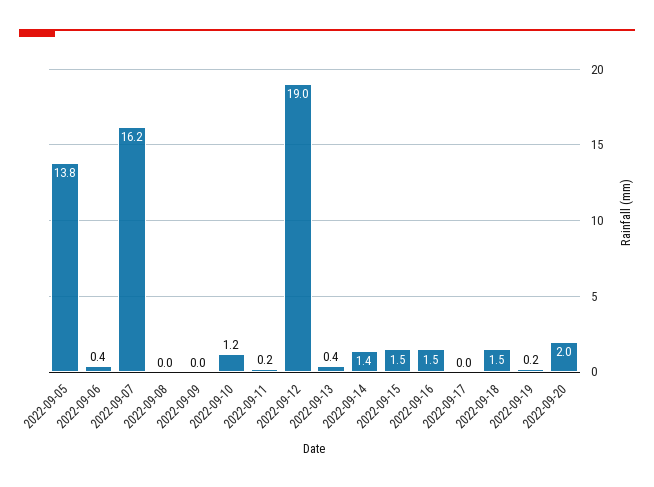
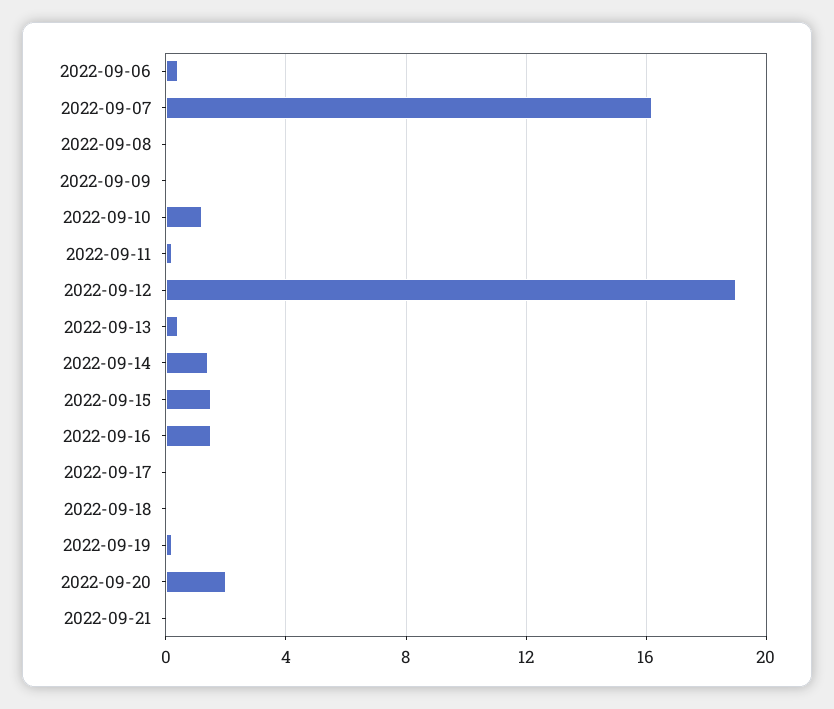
2022-09-05: 13.8 -> none
2022-09-18: 1.5 -> 0
2022-09-21: none -> 0

